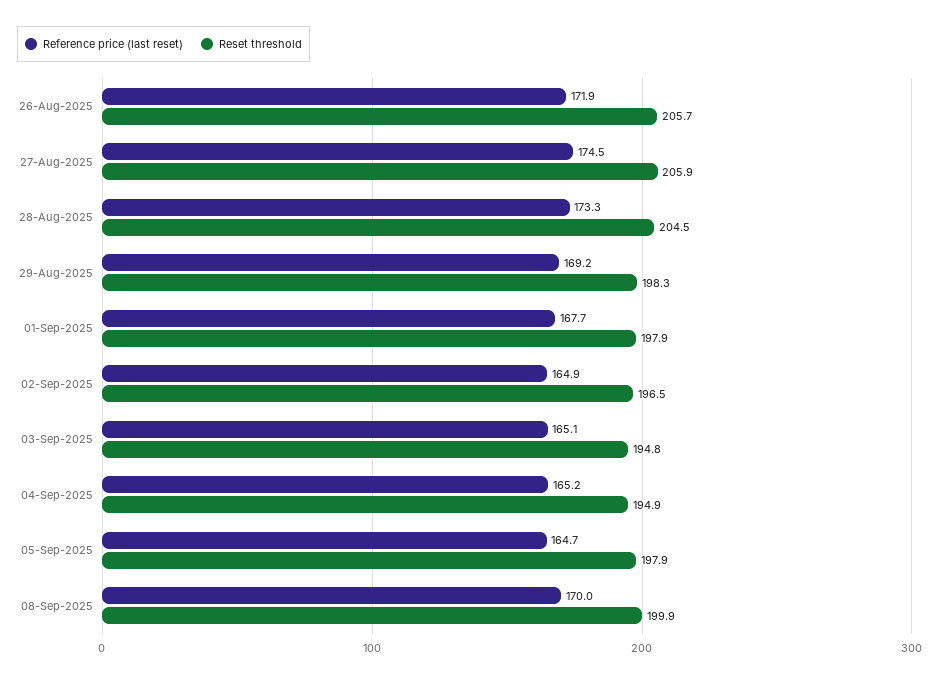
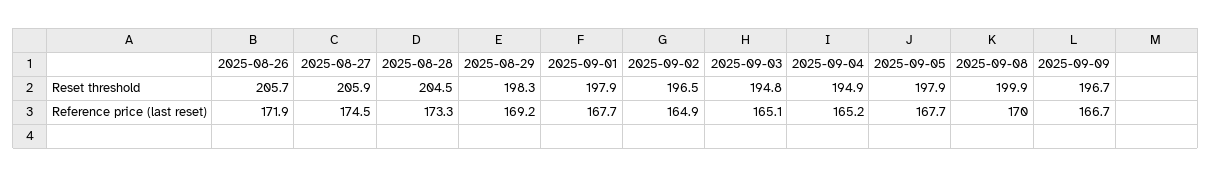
Reference price (last reset), 05-Sep-2025: 164.7 -> 167.7
Reset threshold, 2025-09-09: none -> 196.7
Reference price (last reset), 2025-09-09: none -> 166.7

